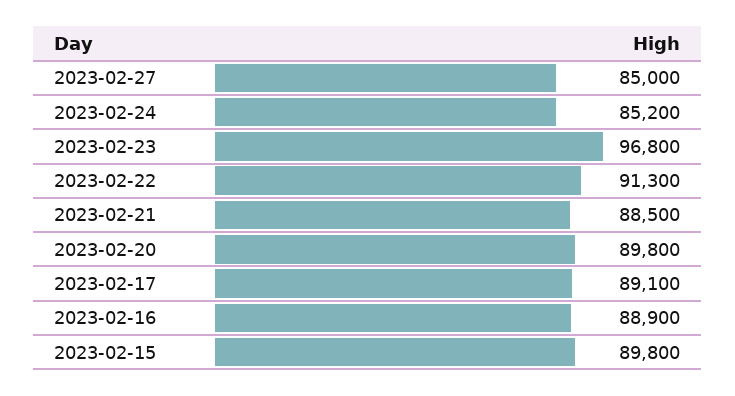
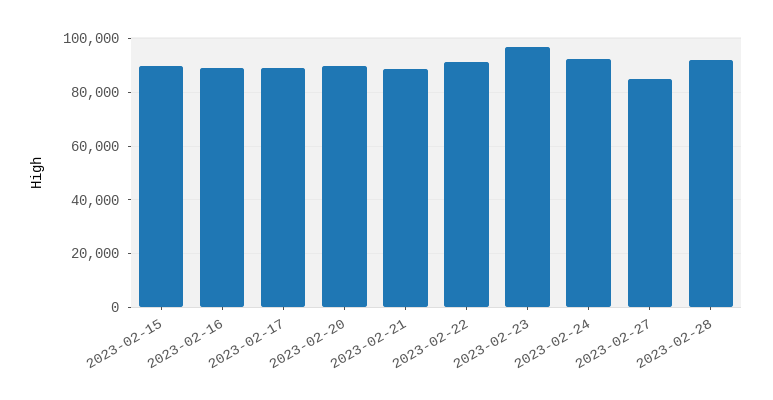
2023-02-24: 85200 -> 92500
2023-02-28: none -> 92500

